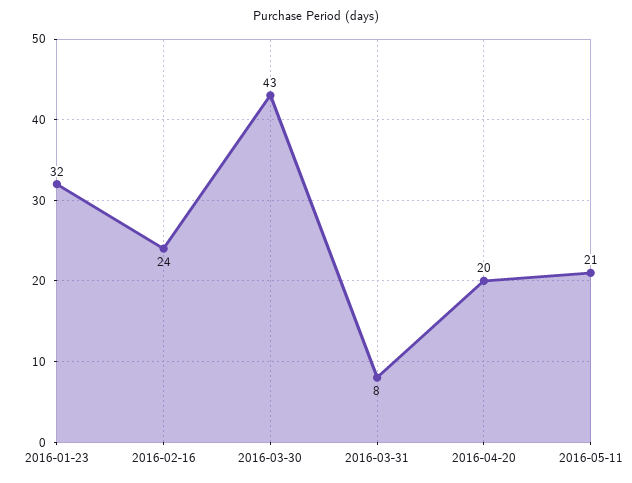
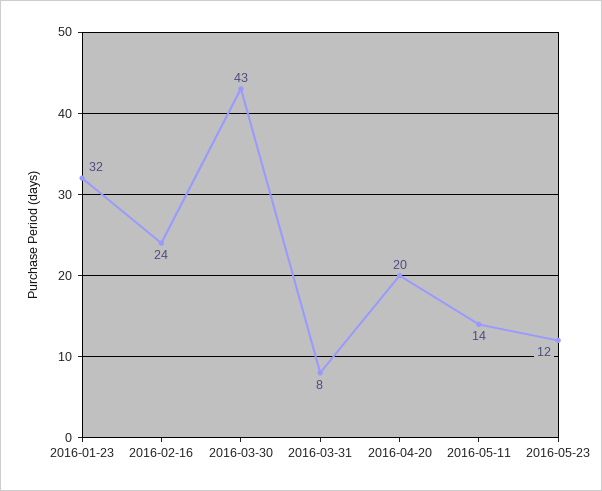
2016-05-11: 21 -> 14
2016-05-23: none -> 12

